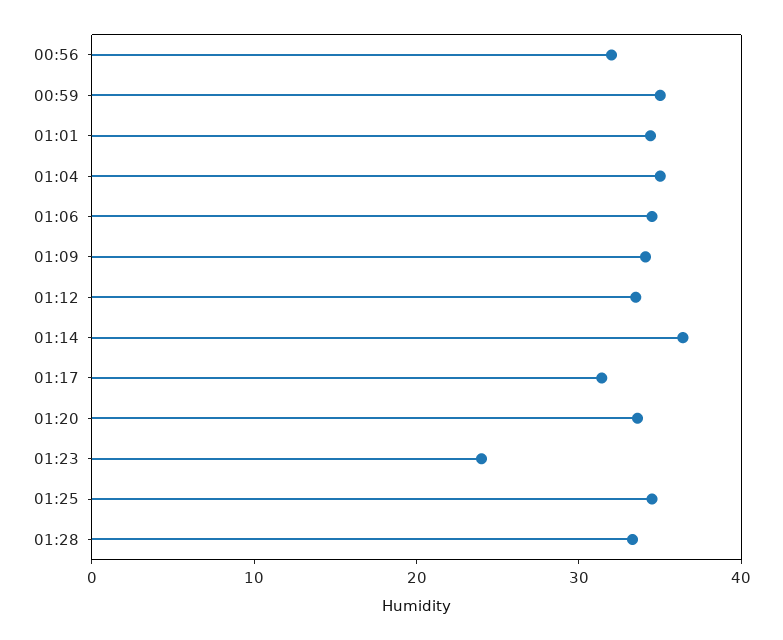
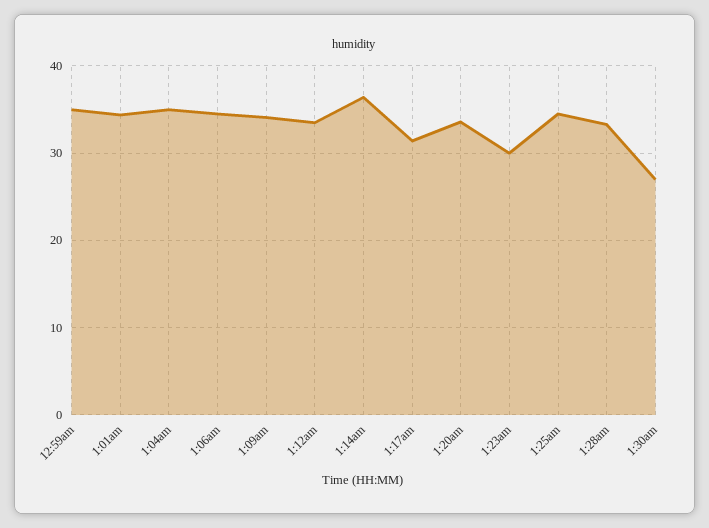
00:56: 32 -> none
01:23: 24 -> 30
1:30am: none -> 27

